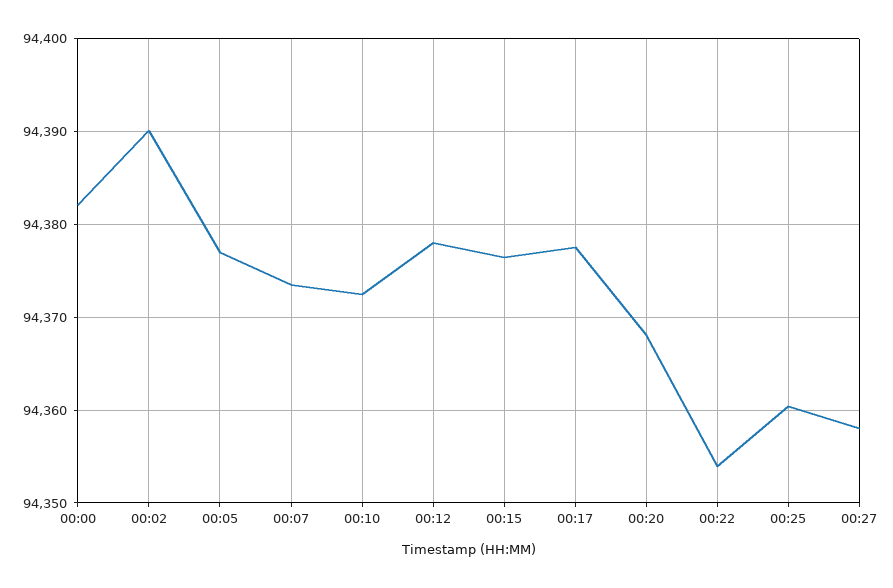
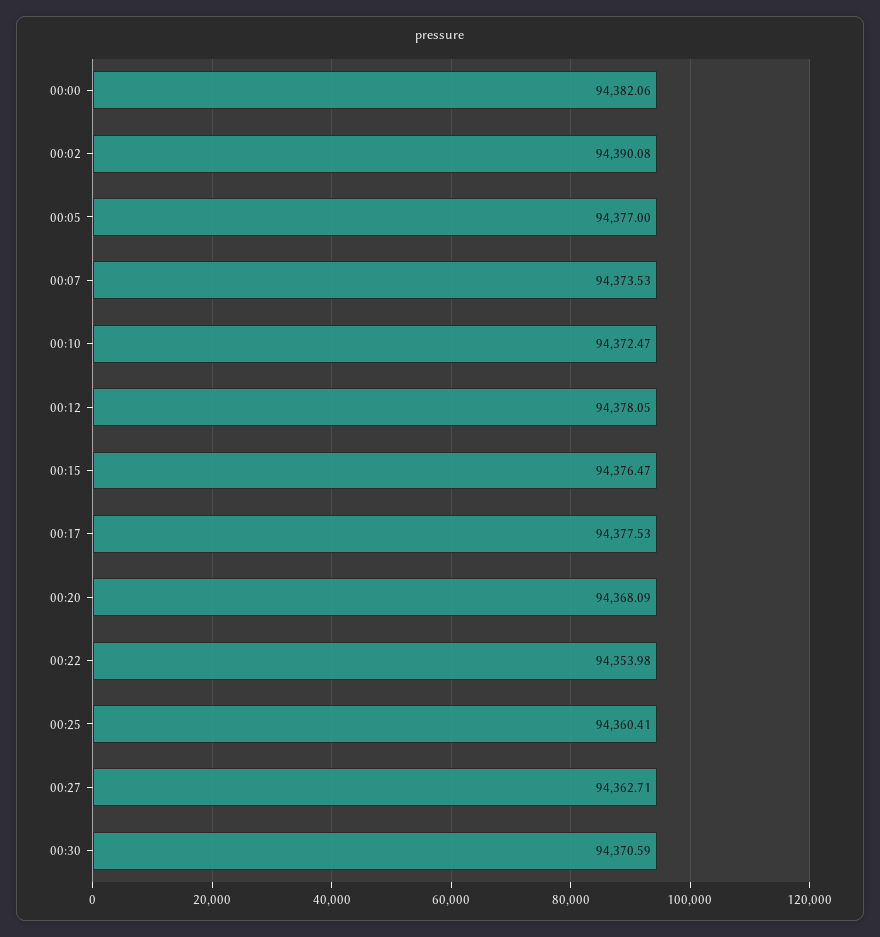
00:27: 94358 -> 94362.71
00:30: none -> 94370.59

